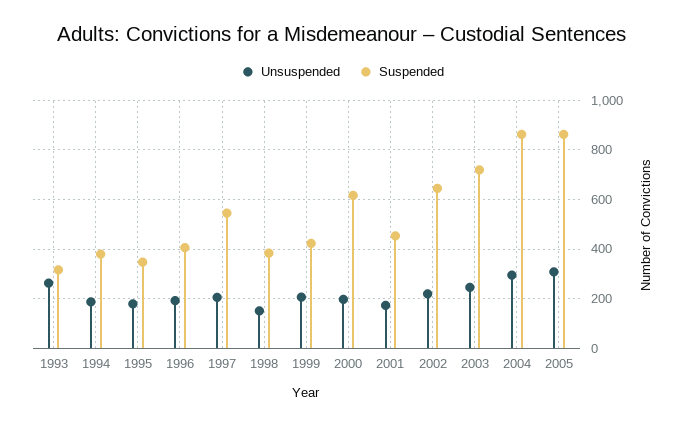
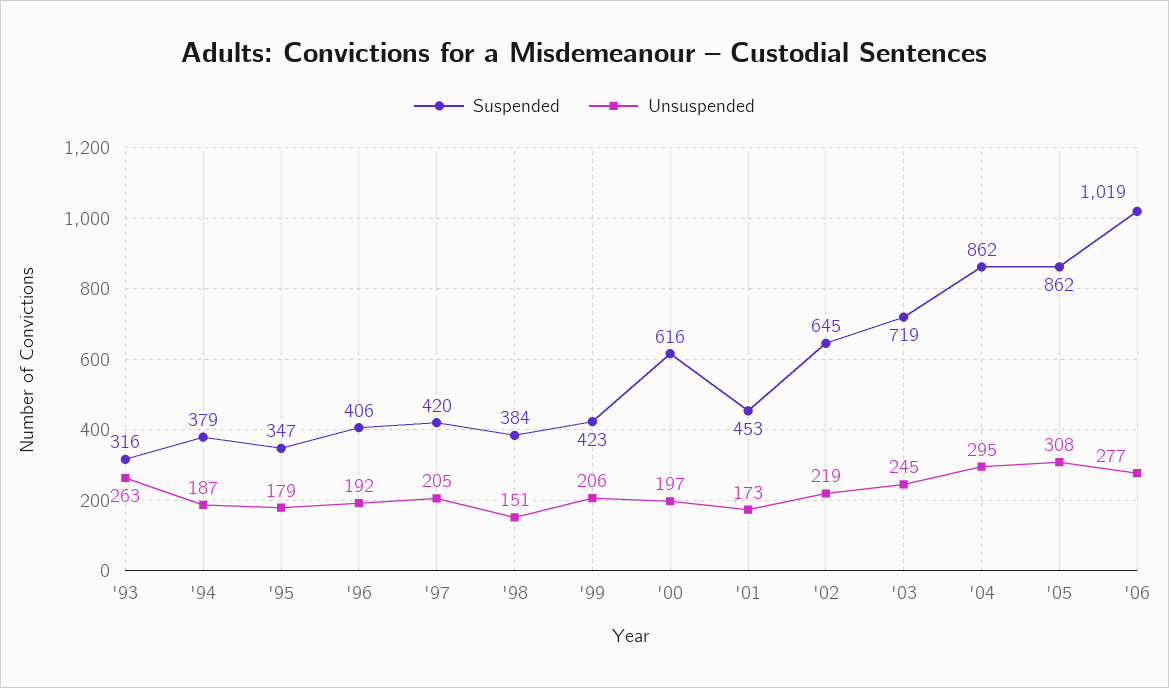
Suspended, 1997: 550 -> 420
Suspended, '06: none -> 1019
Unsuspended, '06: none -> 277

